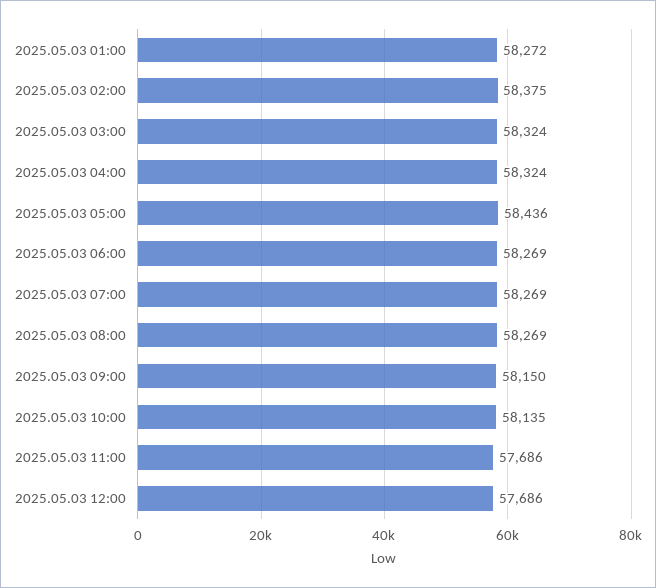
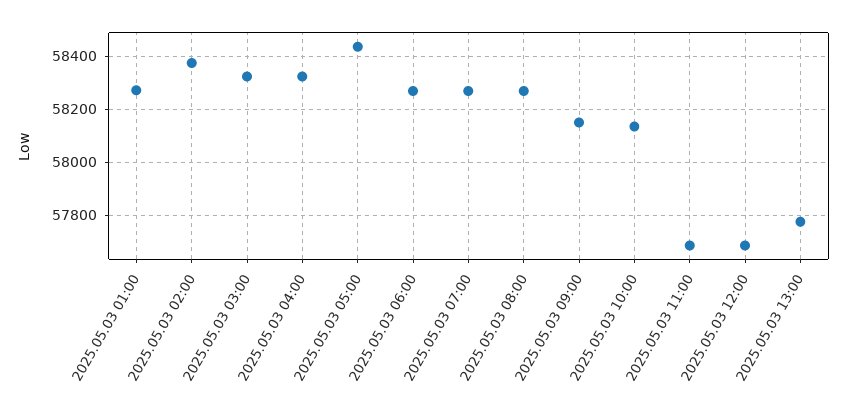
2025.05.03 13:00: none -> 57775

